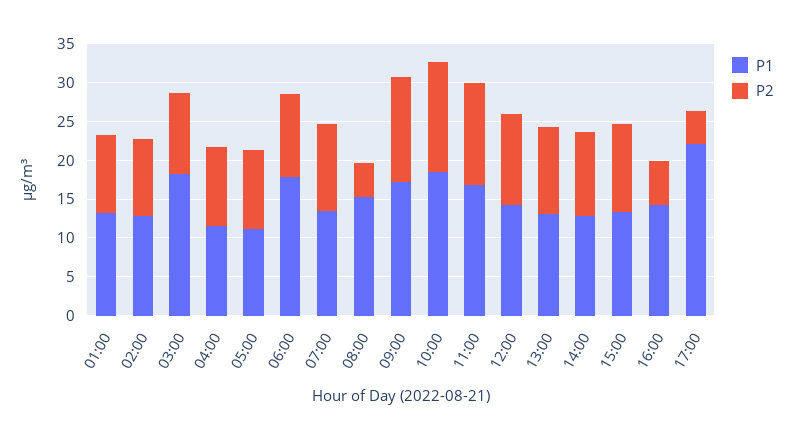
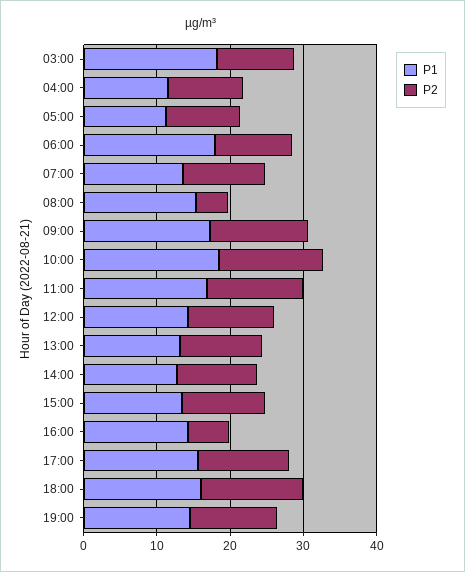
P1, 01:00: 12.5 -> none
P2, 01:00: 10 -> none
P1, 02:00: 12.5 -> none
P2, 02:00: 10 -> none
P1, 17:00: 22.5 -> 16
P2, 17:00: 5 -> 12
P1, 18:00: none -> 16
P2, 18:00: none -> 14
P1, 19:00: none -> 14
P2, 19:00: none -> 12

